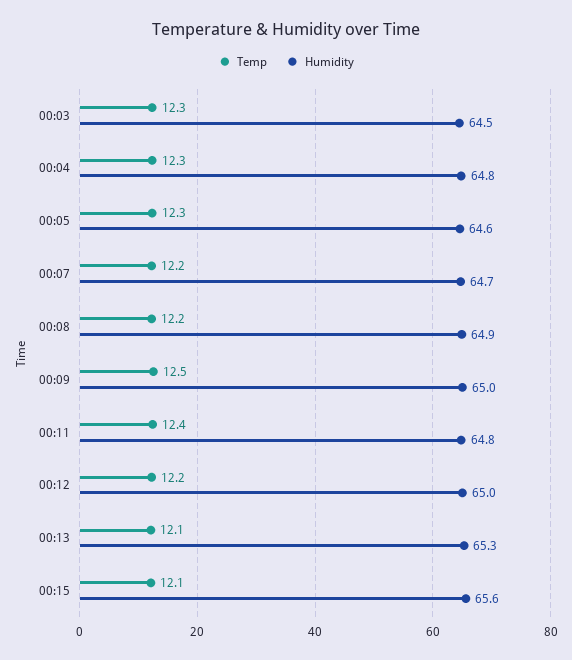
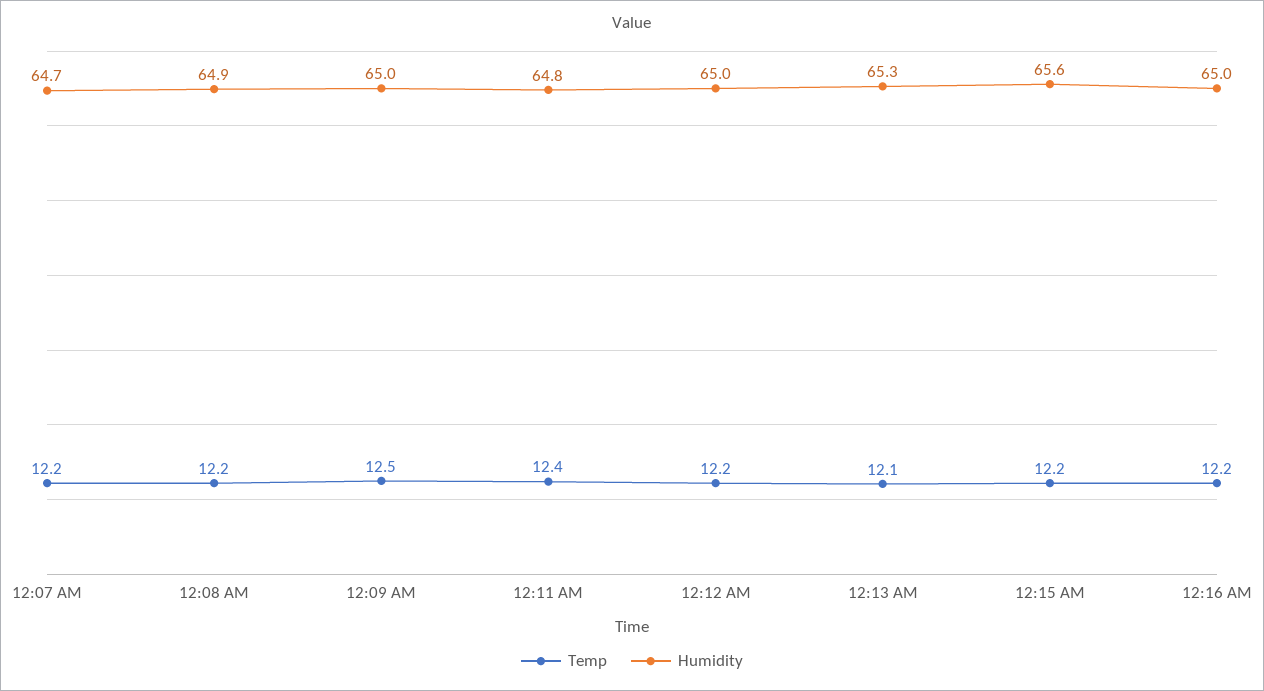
Temp, 00:03: 12.3 -> none
Humidity, 00:03: 64.5 -> none
Temp, 00:04: 12.3 -> none
Humidity, 00:04: 64.8 -> none
Temp, 00:05: 12.3 -> none
Humidity, 00:05: 64.6 -> none
Temp, 00:15: 12.1 -> 12.2
Temp, 12:16 AM: none -> 12.2
Humidity, 12:16 AM: none -> 65

